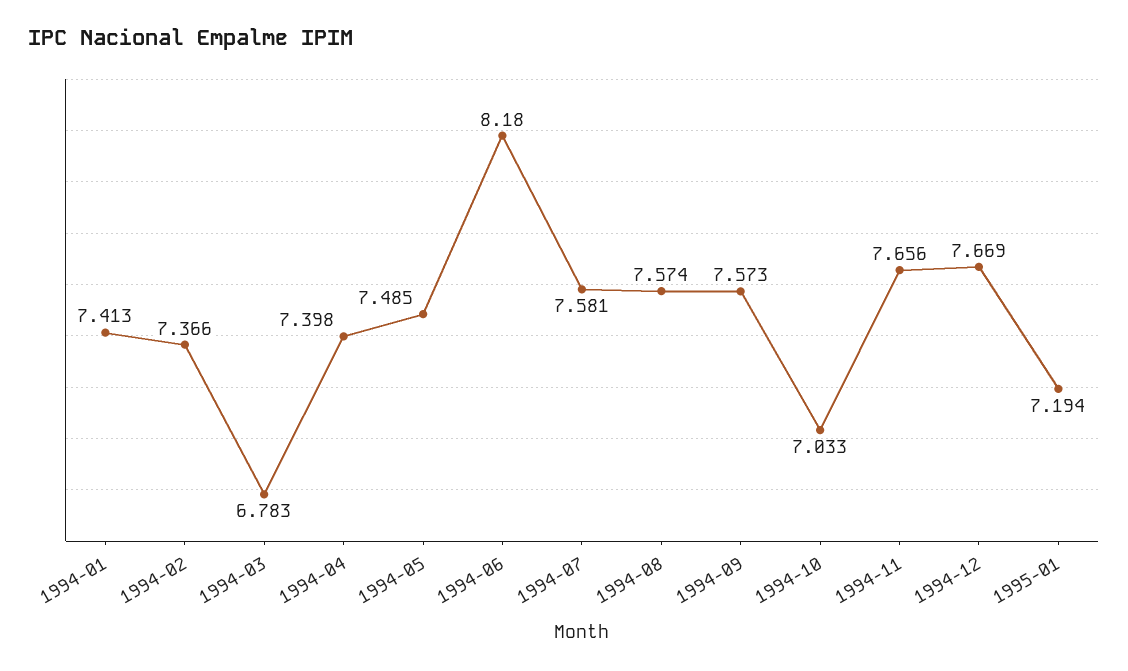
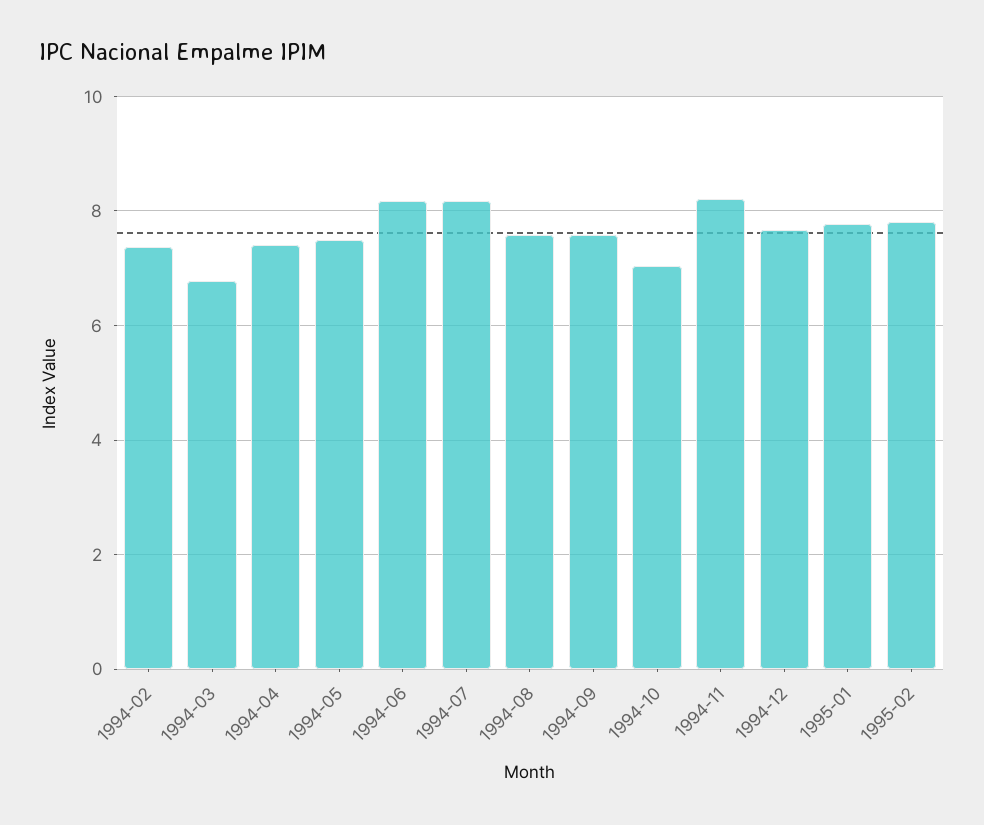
1994-01: 7.413 -> none
1994-07: 7.581 -> 8.2
1994-11: 7.656 -> 8.2
1995-01: 7.194 -> 7.8
1995-02: none -> 7.8

